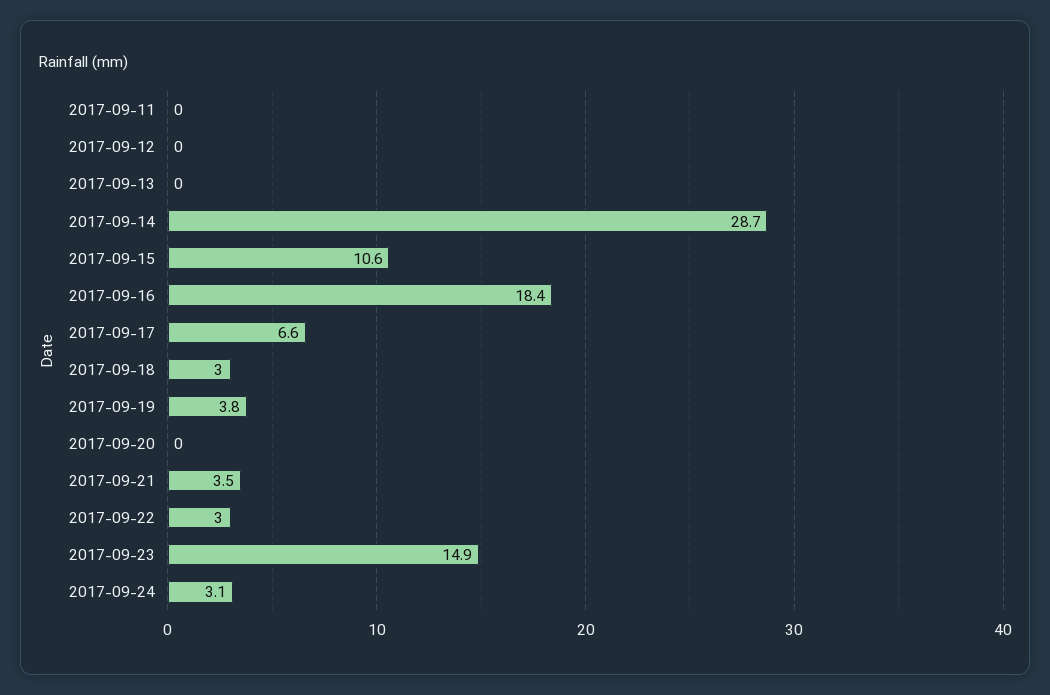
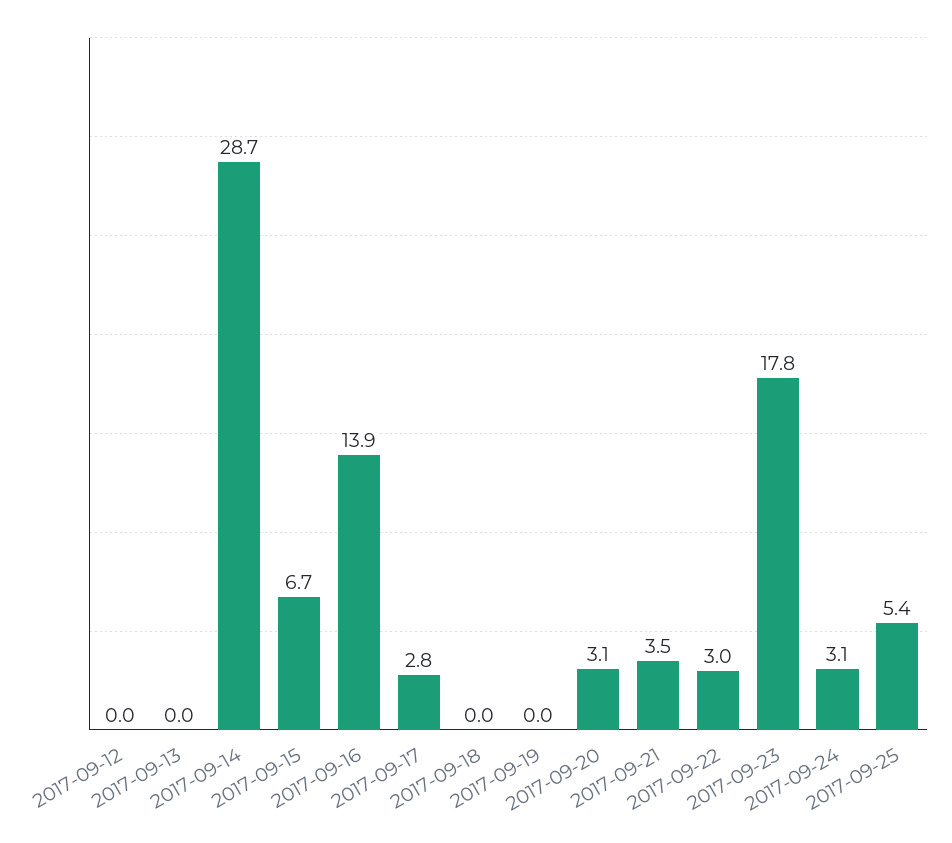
2017-09-11: 0 -> none
2017-09-15: 10.6 -> 6.7
2017-09-16: 18.4 -> 13.9
2017-09-17: 6.6 -> 2.8
2017-09-18: 3 -> 0
2017-09-19: 3.8 -> 0
2017-09-20: 0 -> 3.1
2017-09-23: 14.9 -> 17.8
2017-09-25: none -> 5.4

